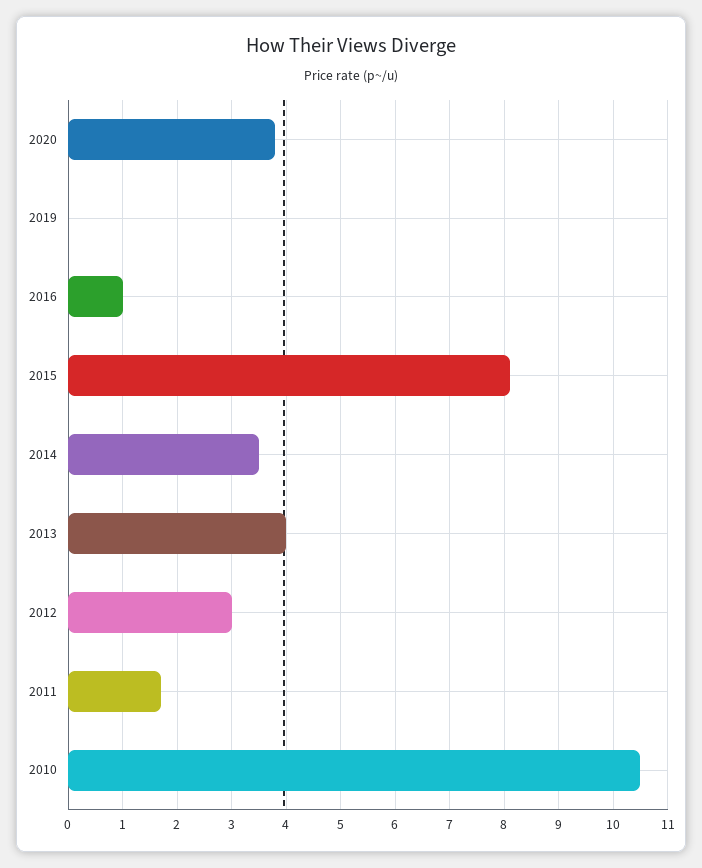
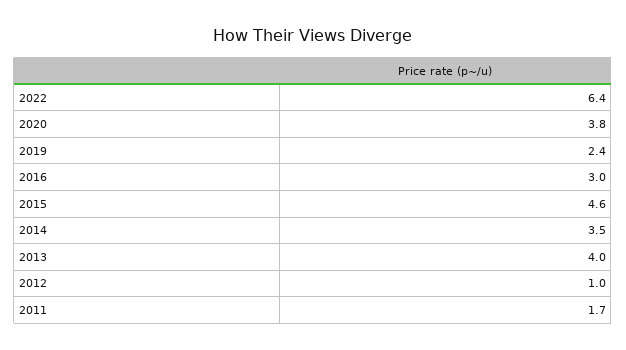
2019: 0 -> 2.4
2016: 1 -> 3
2015: 8 -> 4.6
2012: 3 -> 1
2010: 10.5 -> none
2022: none -> 6.4

